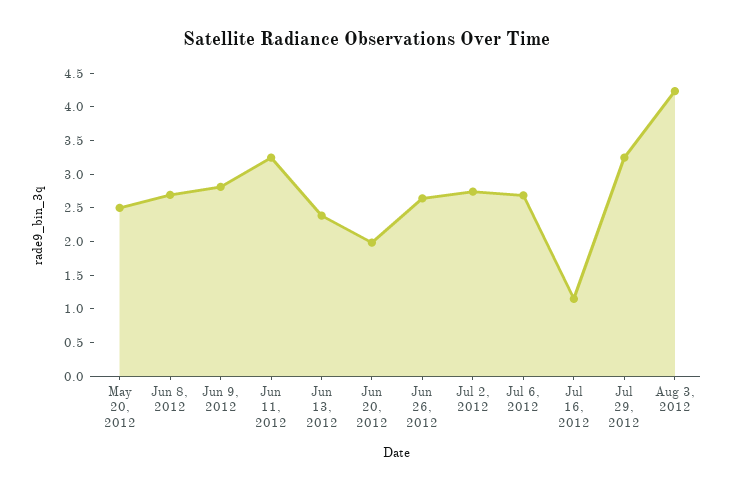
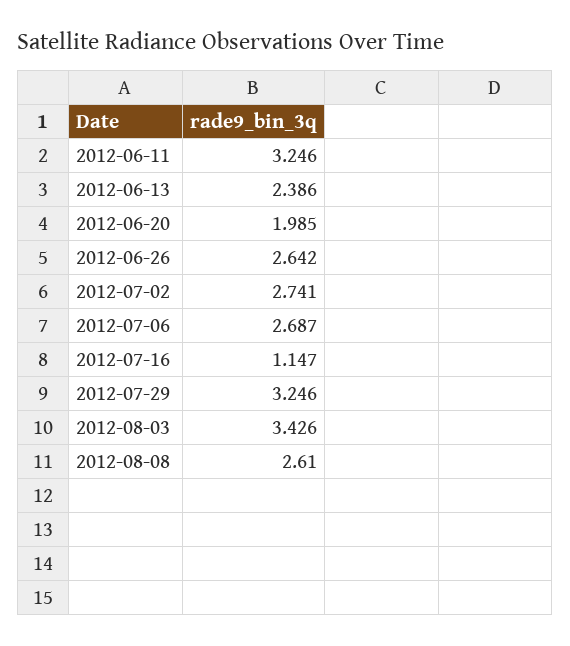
May 20, 2012: 2.5 -> none
Jun 8, 2012: 2.75 -> none
Jun 9, 2012: 2.75 -> none
Aug 3, 2012: 4.25 -> 3.426
2012-08-08: none -> 2.61

